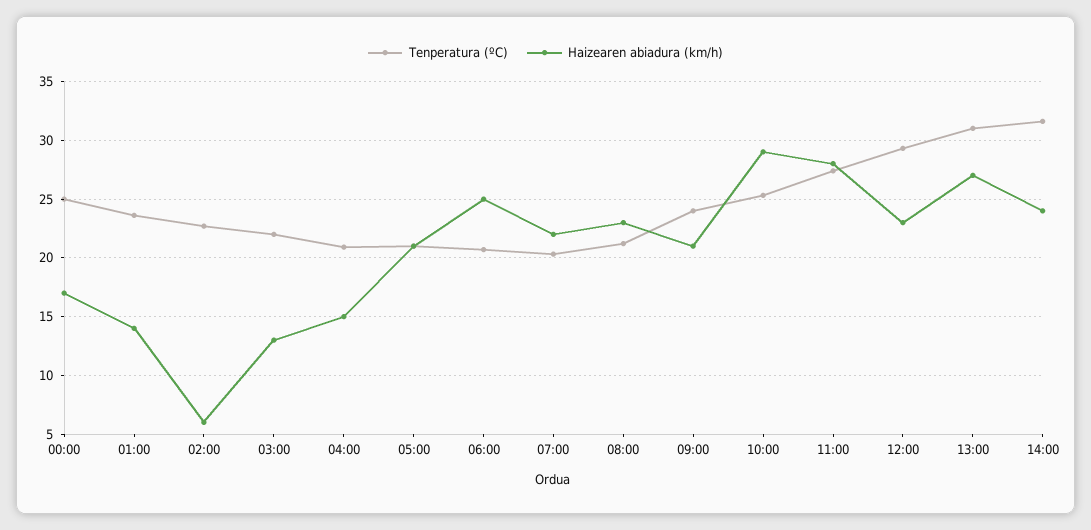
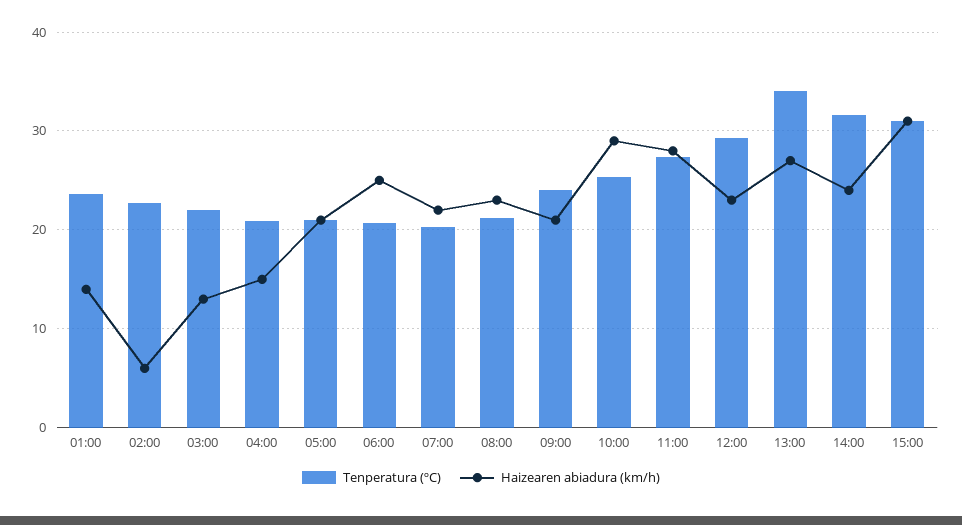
Tenperatura (ºC), 00:00: 25 -> none
Haizearen abiadura (km/h), 00:00: 17 -> none
Tenperatura (ºC), 13:00: 31 -> 34
Tenperatura (ºC), 15:00: none -> 31
Haizearen abiadura (km/h), 15:00: none -> 31

